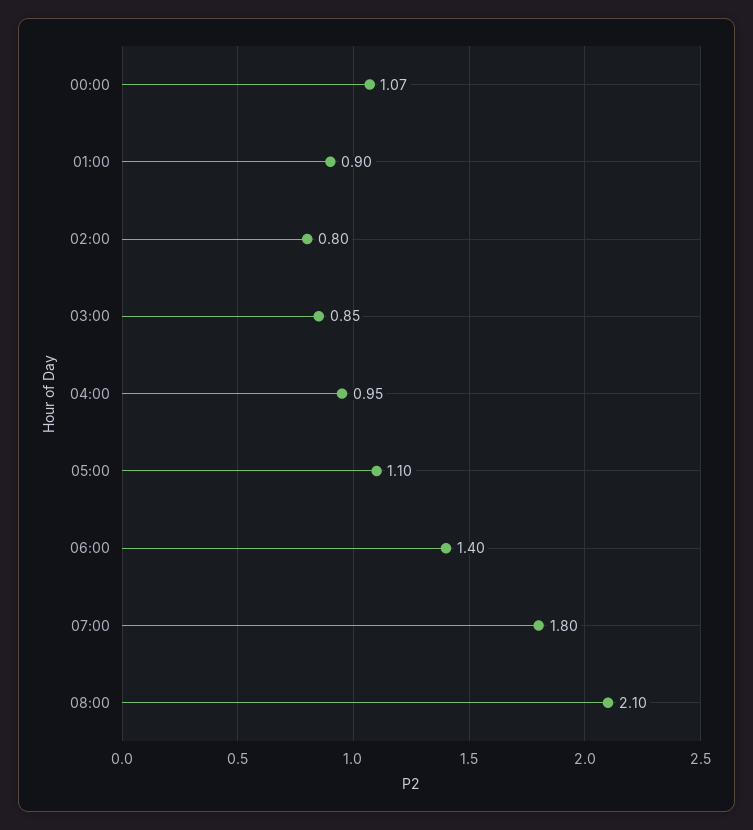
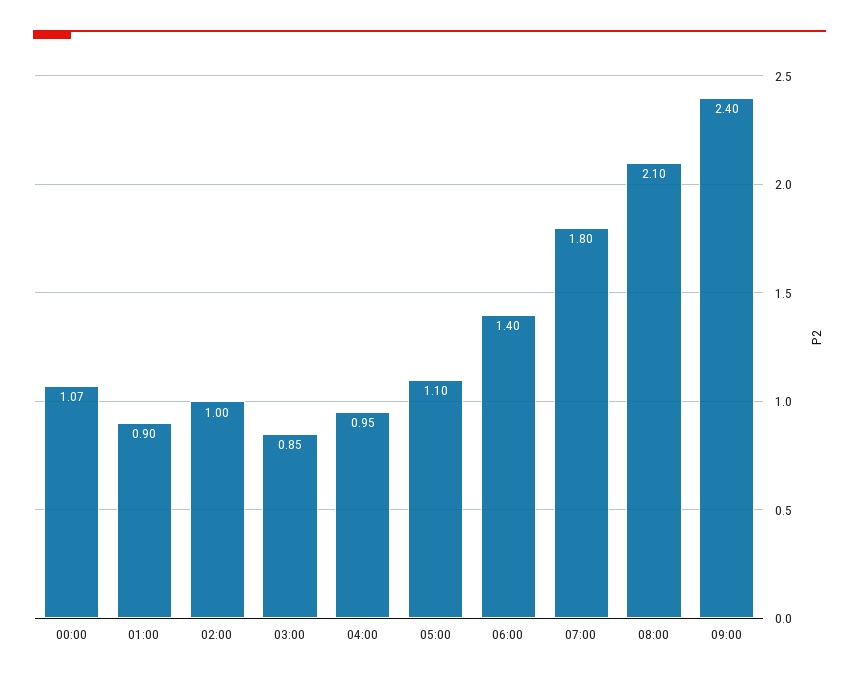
02:00: 0.8 -> 1
09:00: none -> 2.4

